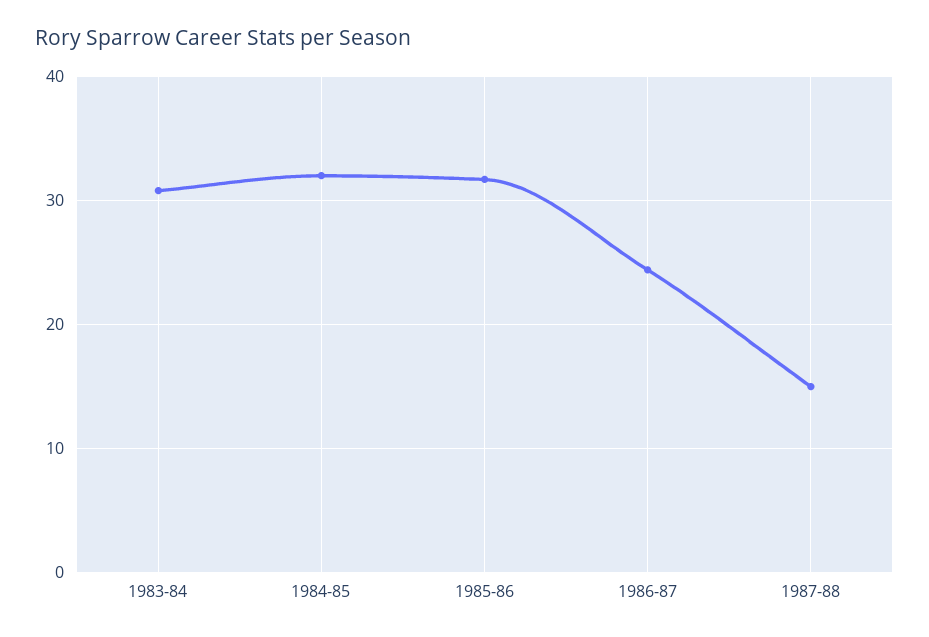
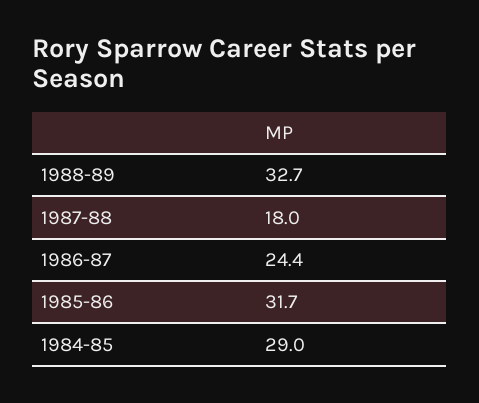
1983-84: 31 -> none
1984-85: 32 -> 29
1987-88: 15 -> 18
1988-89: none -> 32.7

